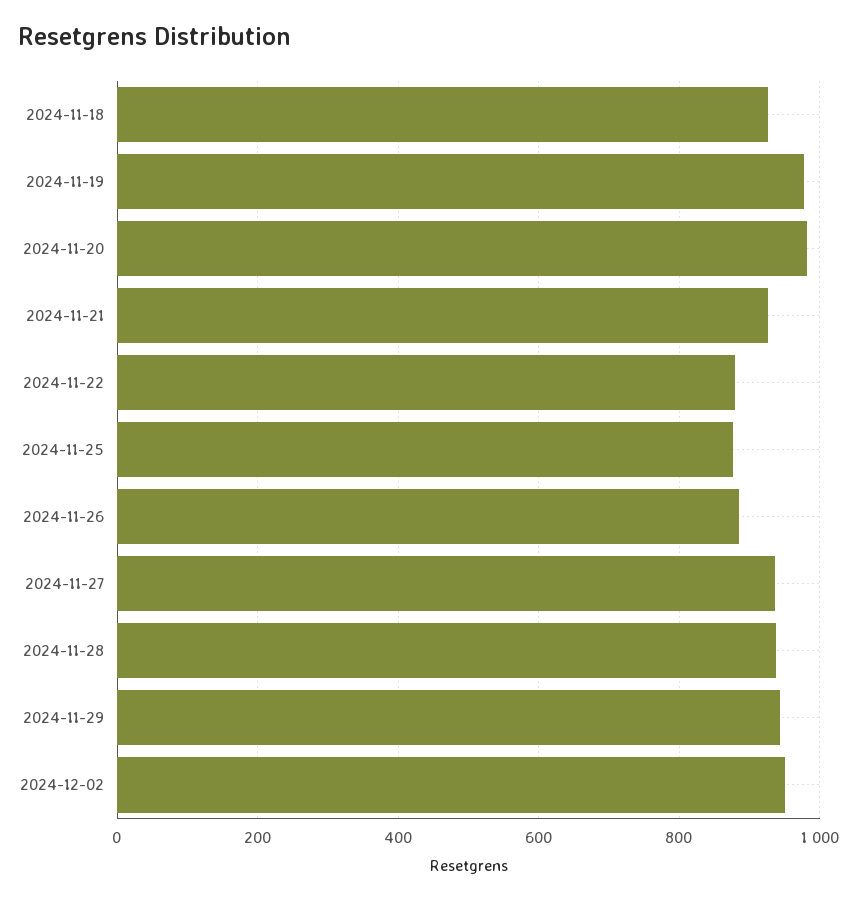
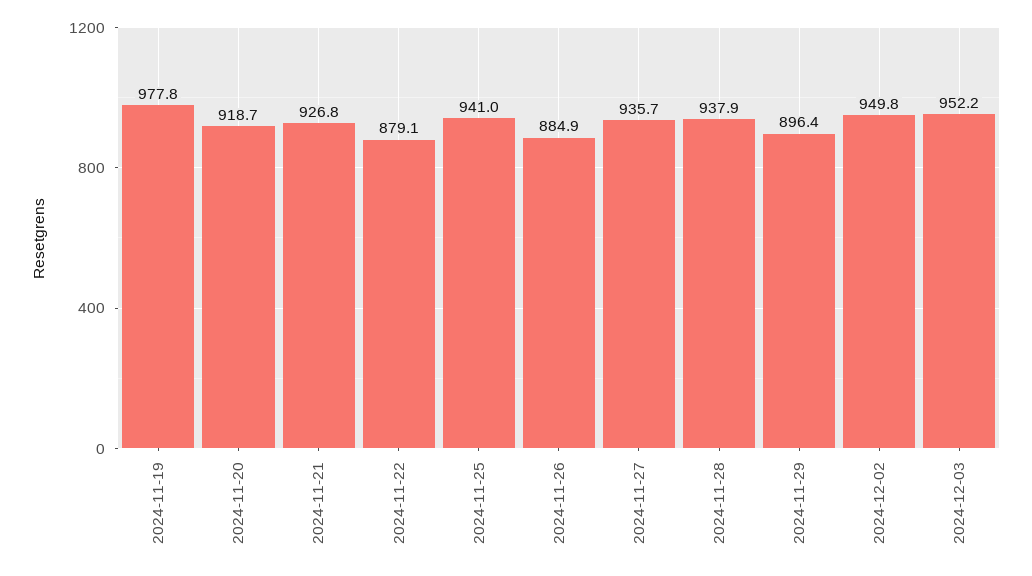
2024-11-18: 920 -> none
2024-11-20: 980 -> 918.7
2024-11-25: 880 -> 941
2024-11-29: 940 -> 896.4
2024-12-03: none -> 952.2

